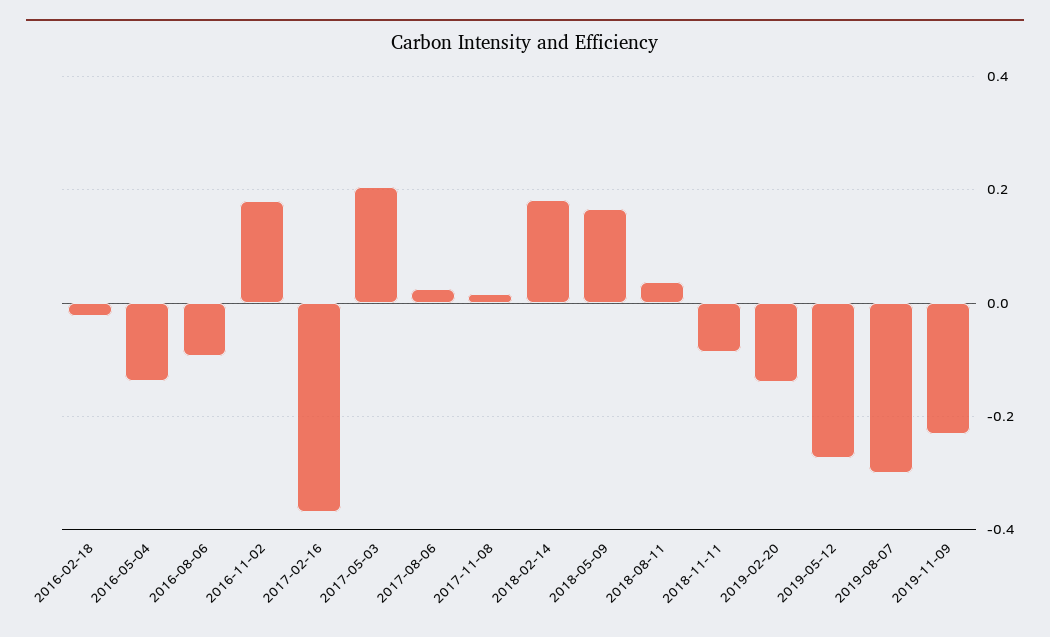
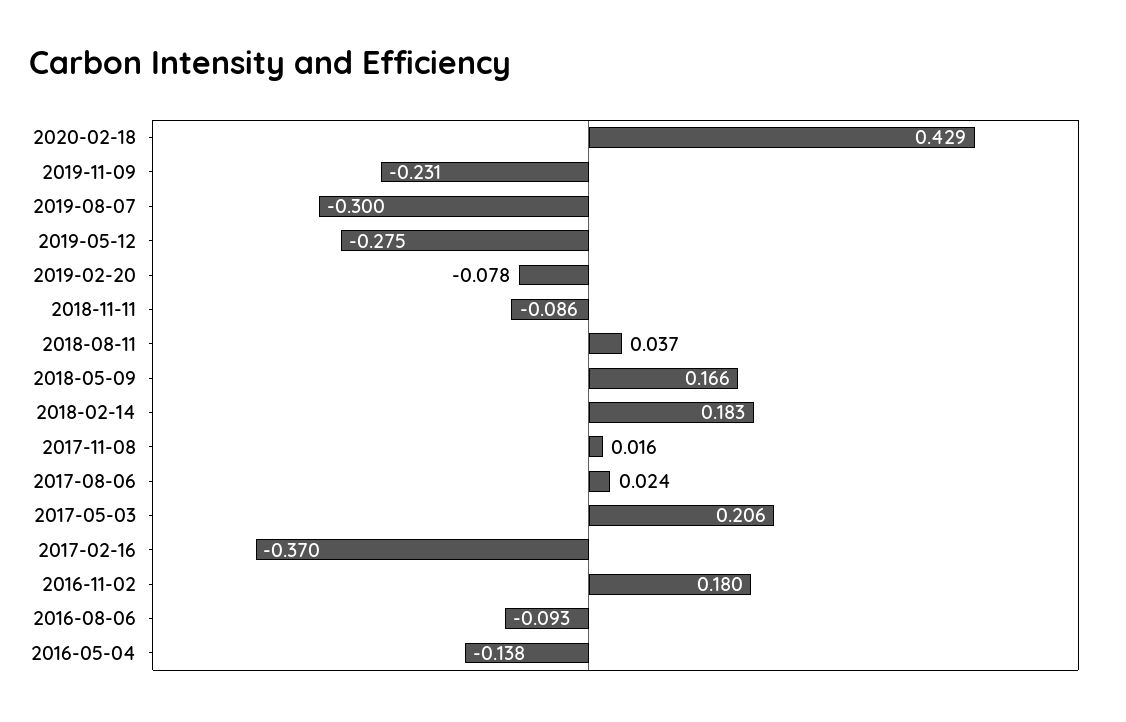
2016-02-18: -0.02 -> none
2019-02-20: -0.14 -> -0.078
2020-02-18: none -> 0.429

